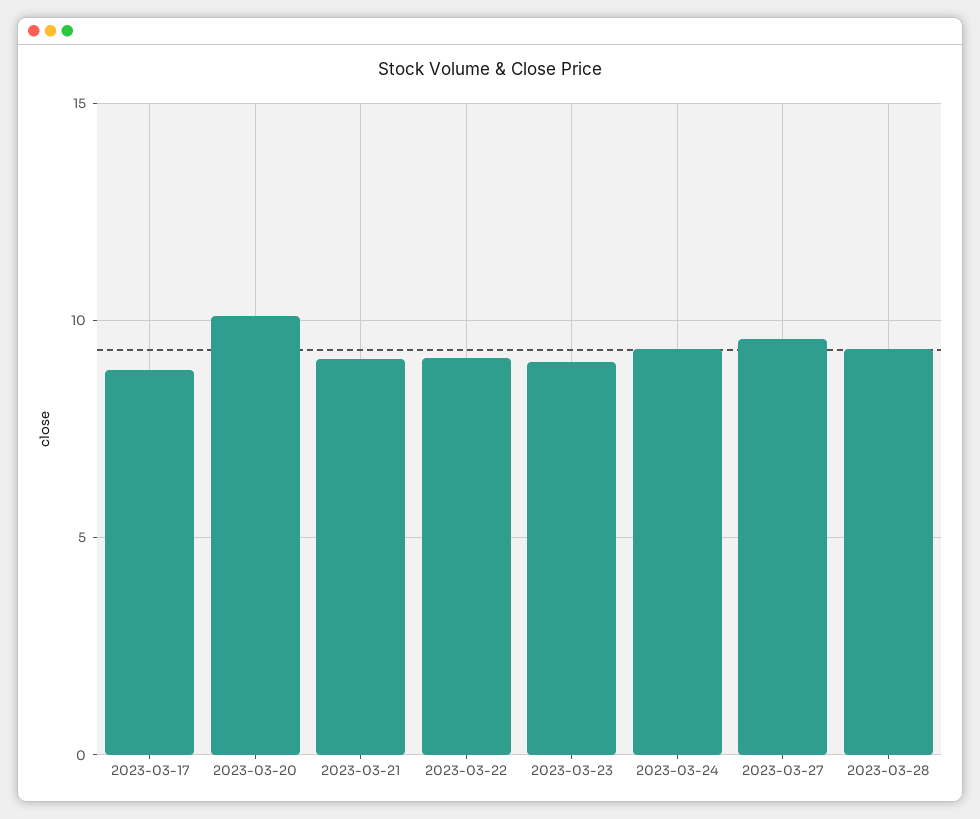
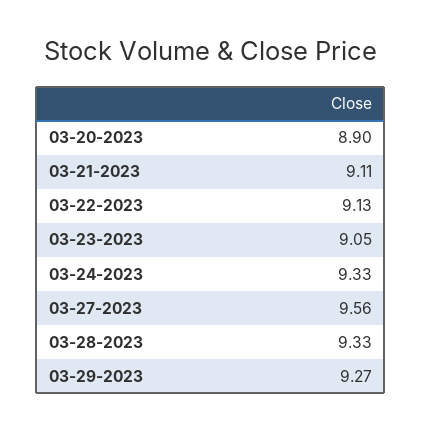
2023-03-17: 9 -> none
2023-03-20: 10 -> 8.9
03-29-2023: none -> 9.27

